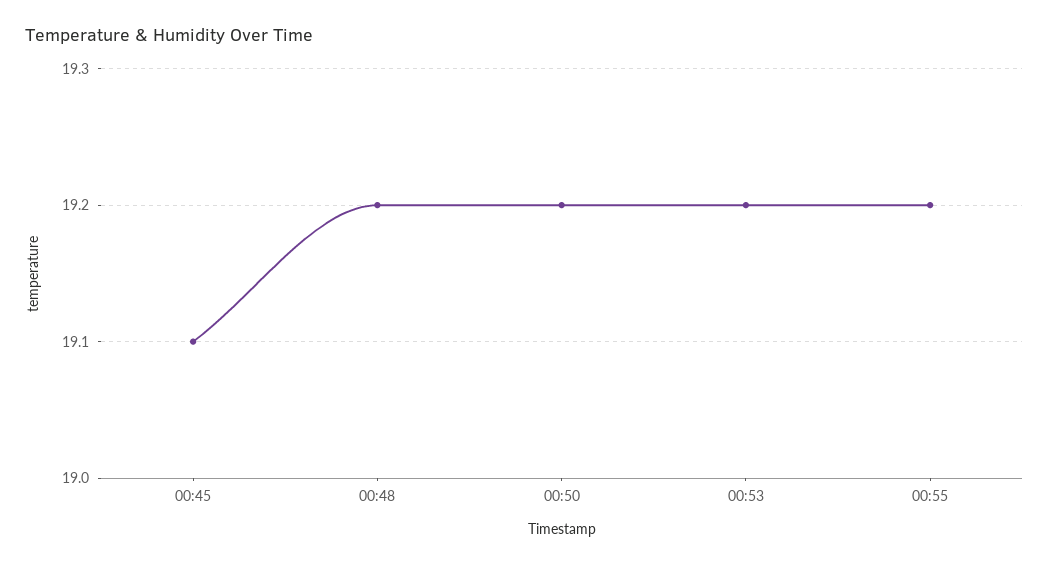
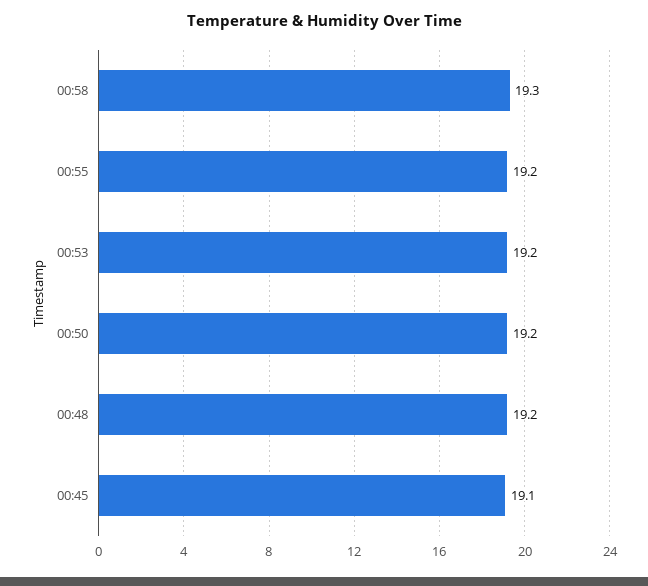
00:58: none -> 19.3

